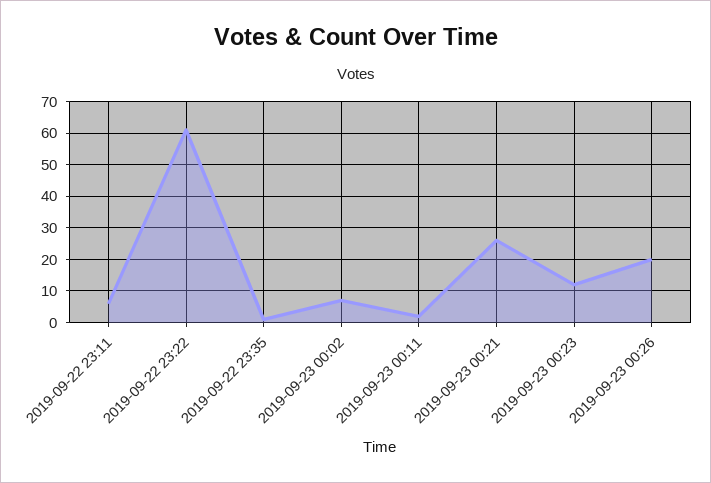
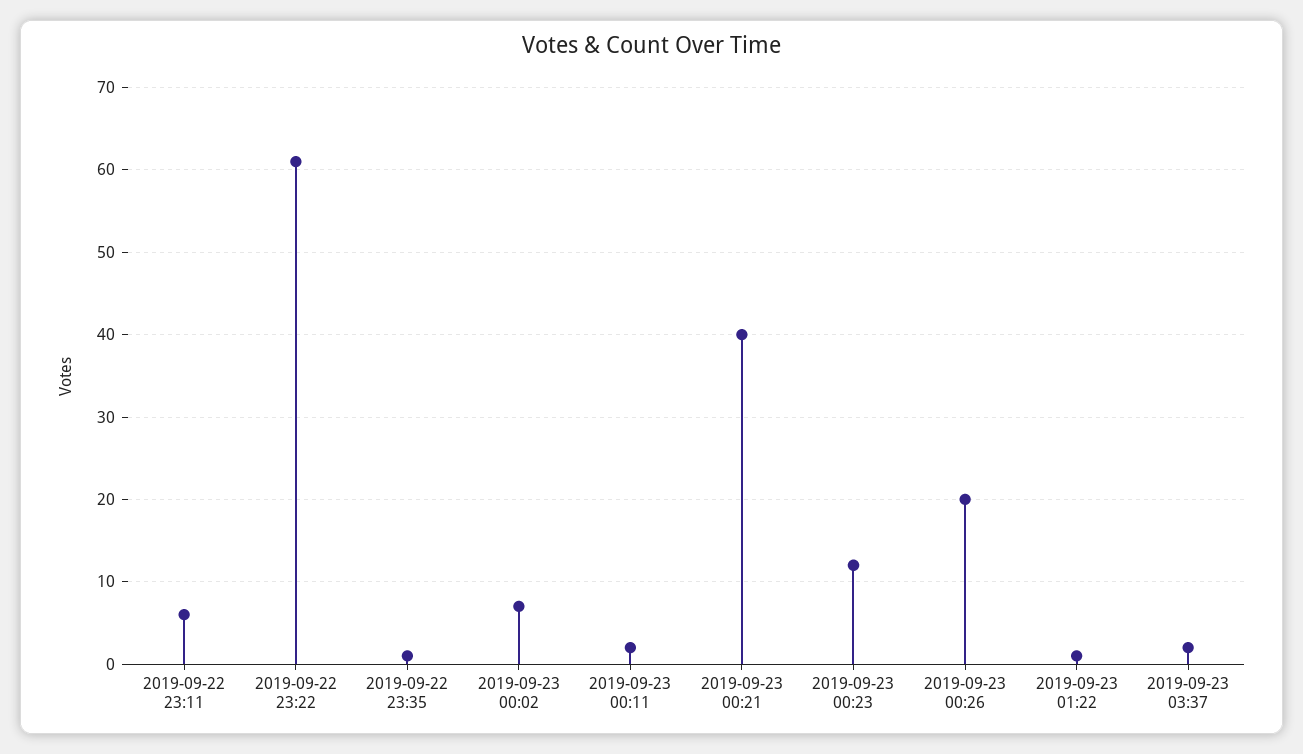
2019-09-23 00:21: 25 -> 40
2019-09-23 01:22: none -> 1
2019-09-23 03:37: none -> 2

